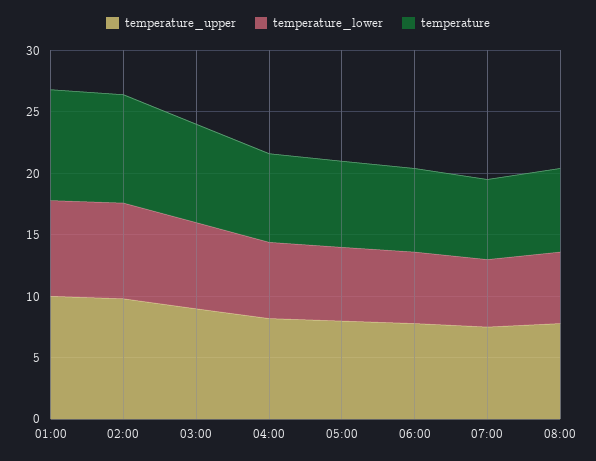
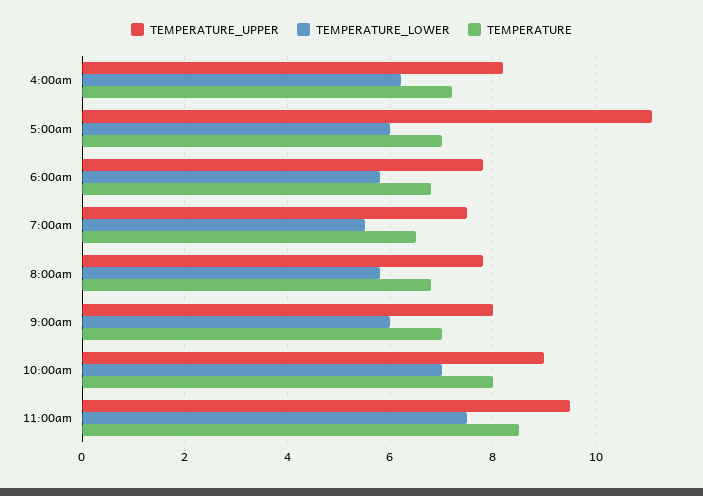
temperature_upper, 01:00: 10 -> none
temperature_lower, 01:00: 8 -> none
temperature, 01:00: 9 -> none
temperature_upper, 02:00: 10 -> none
temperature_lower, 02:00: 8 -> none
temperature, 02:00: 9 -> none
temperature_upper, 03:00: 9 -> none
temperature_lower, 03:00: 7 -> none
temperature, 03:00: 8 -> none
temperature_upper, 05:00: 8 -> 11
temperature_upper, 9:00am: none -> 8
temperature_lower, 9:00am: none -> 6
temperature, 9:00am: none -> 7
temperature_upper, 10:00am: none -> 9
temperature_lower, 10:00am: none -> 7
temperature, 10:00am: none -> 8
temperature_upper, 11:00am: none -> 9.5
temperature_lower, 11:00am: none -> 7.5
temperature, 11:00am: none -> 8.5

